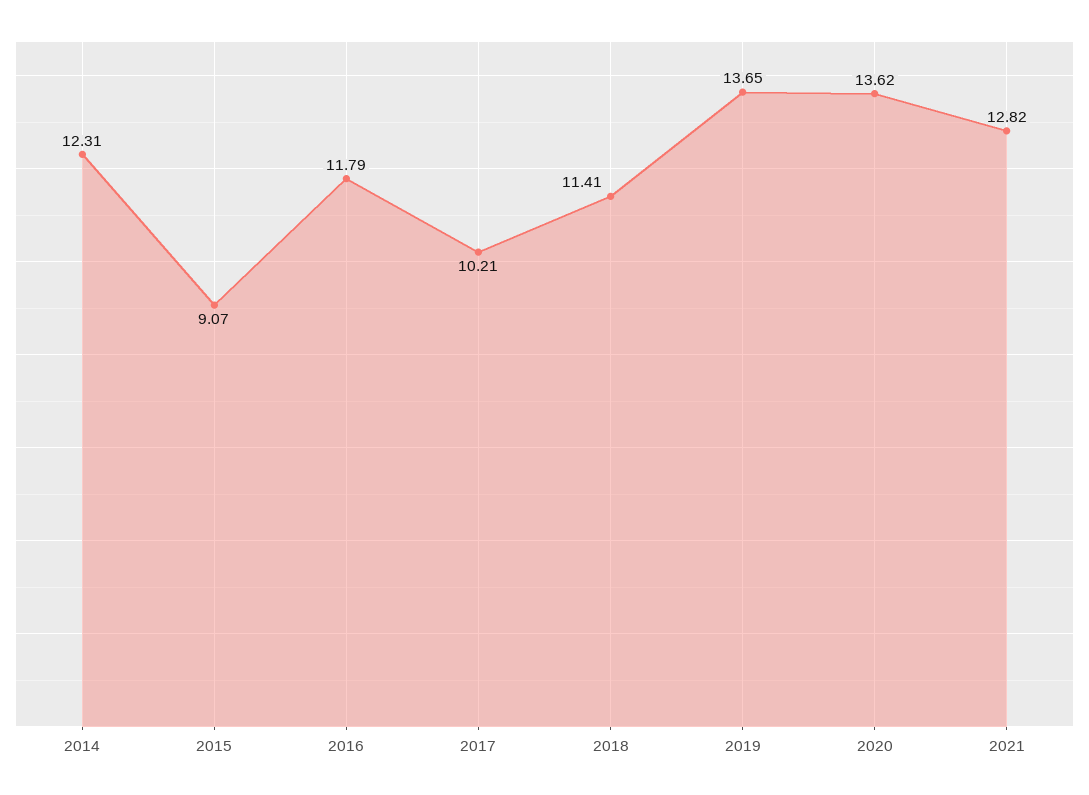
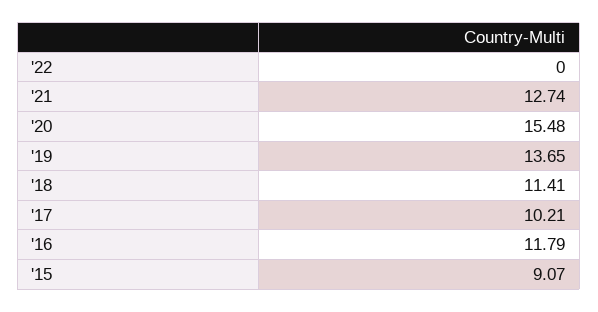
2014: 12.31 -> none
2020: 13.62 -> 15.48
2021: 12.82 -> 12.74
'22: none -> 0

